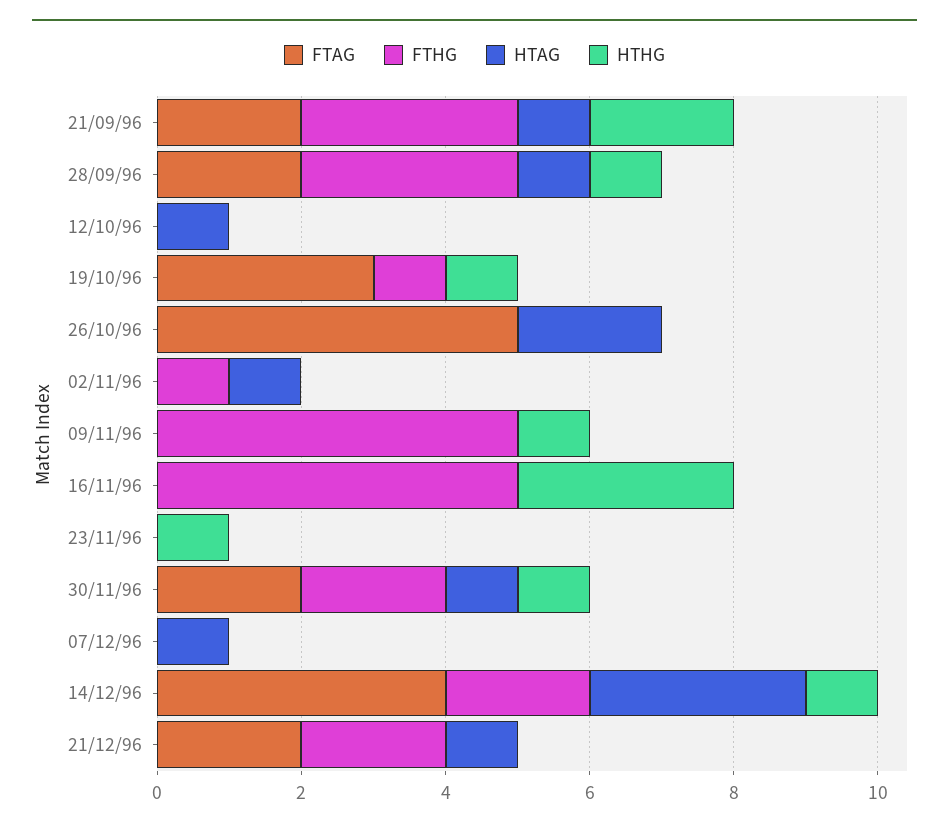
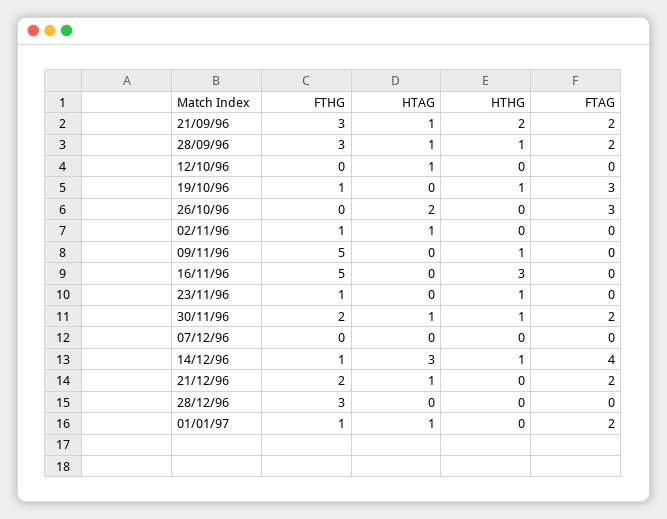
FTAG, 26/10/96: 5 -> 3
FTHG, 23/11/96: 0 -> 1
HTAG, 07/12/96: 1 -> 0
FTHG, 14/12/96: 2 -> 1
FTHG, 28/12/96: none -> 3
HTAG, 28/12/96: none -> 0
HTHG, 28/12/96: none -> 0
FTAG, 28/12/96: none -> 0
FTHG, 01/01/97: none -> 1
HTAG, 01/01/97: none -> 1
HTHG, 01/01/97: none -> 0
FTAG, 01/01/97: none -> 2

